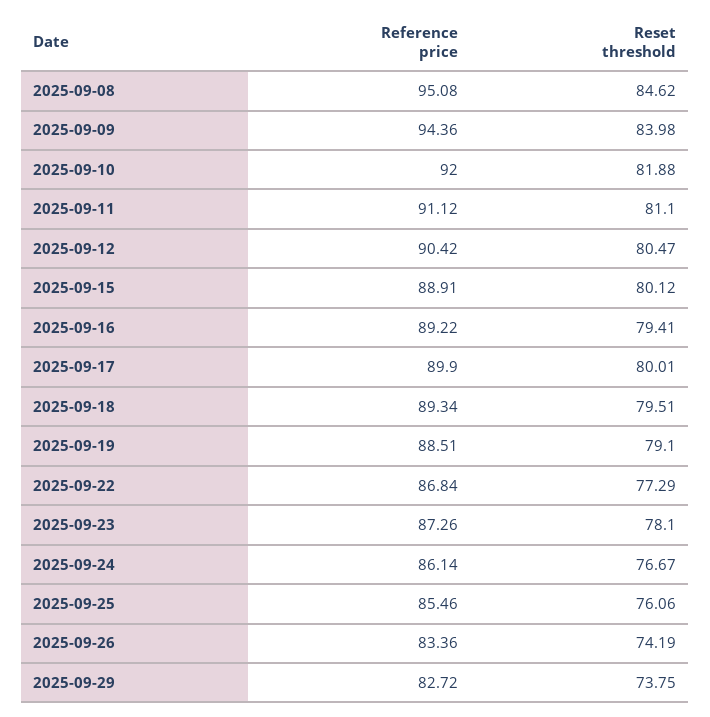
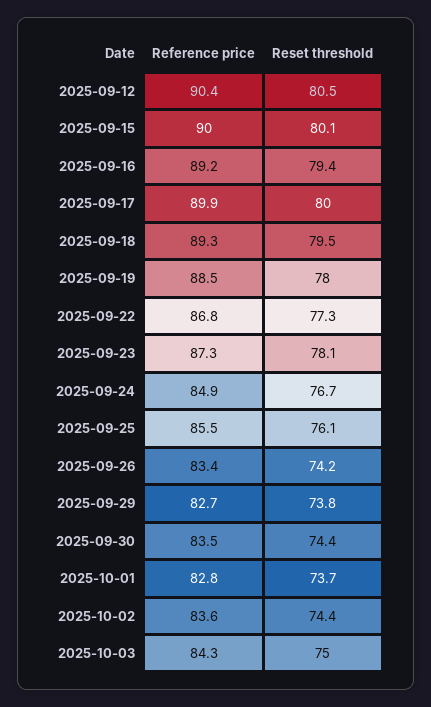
Reference price, 2025-09-08: 95.08 -> none
Reset threshold, 2025-09-08: 84.62 -> none
Reference price, 2025-09-09: 94.36 -> none
Reset threshold, 2025-09-09: 83.98 -> none
Reference price, 2025-09-10: 92 -> none
Reset threshold, 2025-09-10: 81.88 -> none
Reference price, 2025-09-11: 91.12 -> none
Reset threshold, 2025-09-11: 81.1 -> none
Reference price, 2025-09-15: 88.91 -> 90
Reset threshold, 2025-09-19: 79.1 -> 78
Reference price, 2025-09-24: 86.14 -> 84.9
Reference price, 2025-09-30: none -> 83.5
Reset threshold, 2025-09-30: none -> 74.4
Reference price, 2025-10-01: none -> 82.8
Reset threshold, 2025-10-01: none -> 73.7
Reference price, 2025-10-02: none -> 83.6
Reset threshold, 2025-10-02: none -> 74.4
Reference price, 2025-10-03: none -> 84.3
Reset threshold, 2025-10-03: none -> 75

